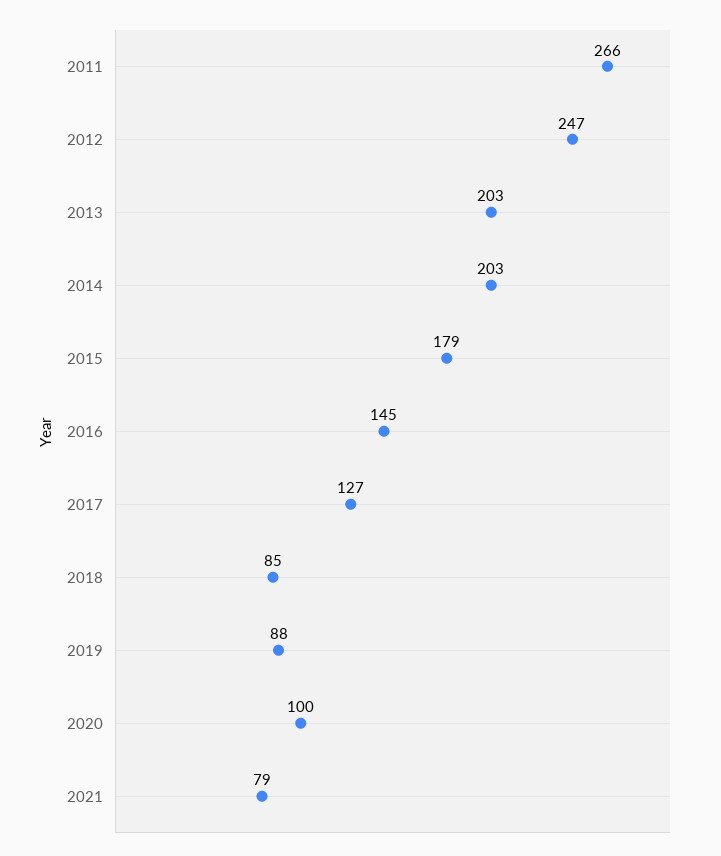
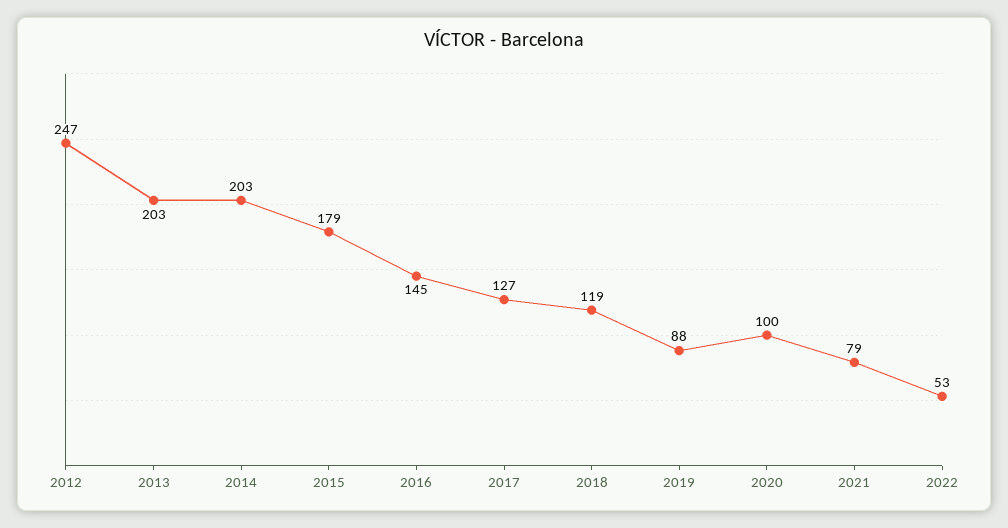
2011: 266 -> none
2018: 85 -> 119
2022: none -> 53

